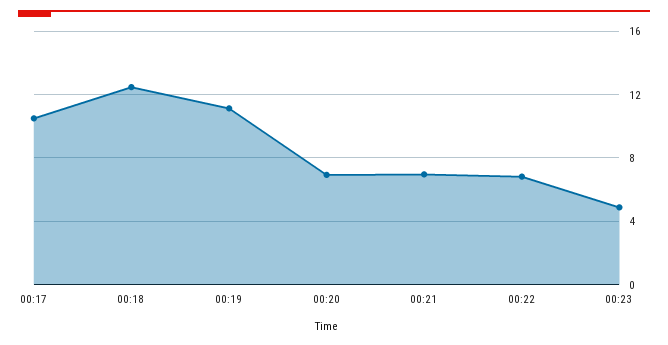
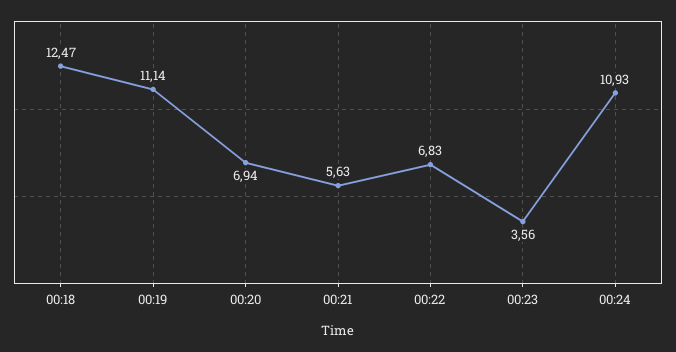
00:17: 10.5 -> none
00:21: 7 -> 5.63
00:23: 5 -> 3.56
00:24: none -> 10.93

